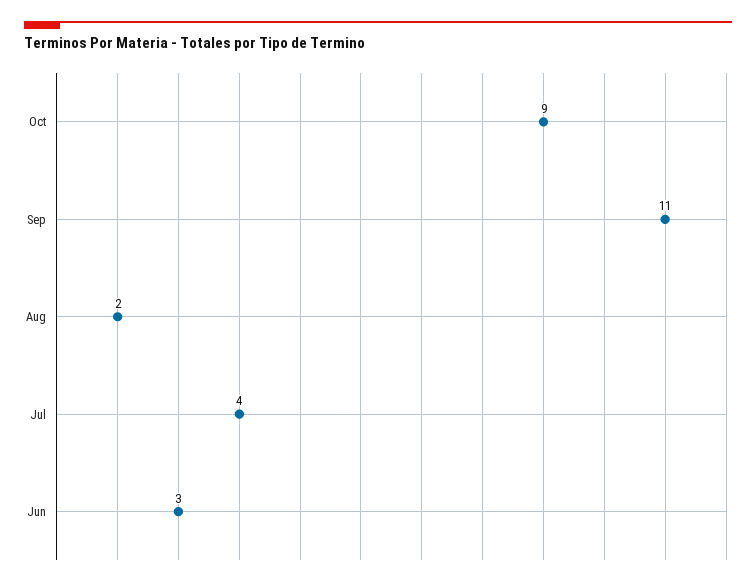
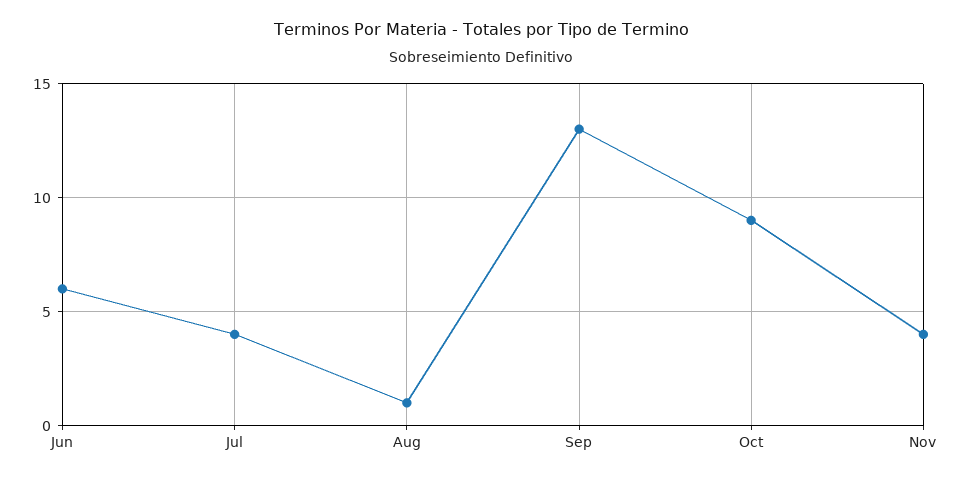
Sep: 11 -> 13
Aug: 2 -> 1
Jun: 3 -> 6
Nov: none -> 4

